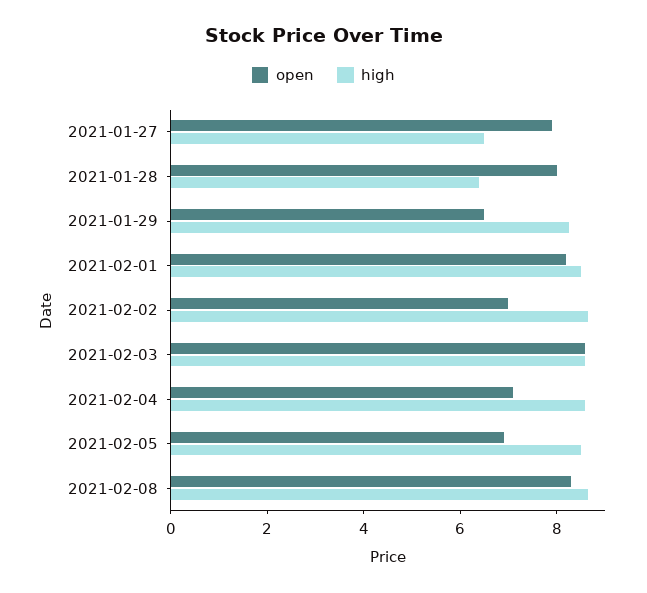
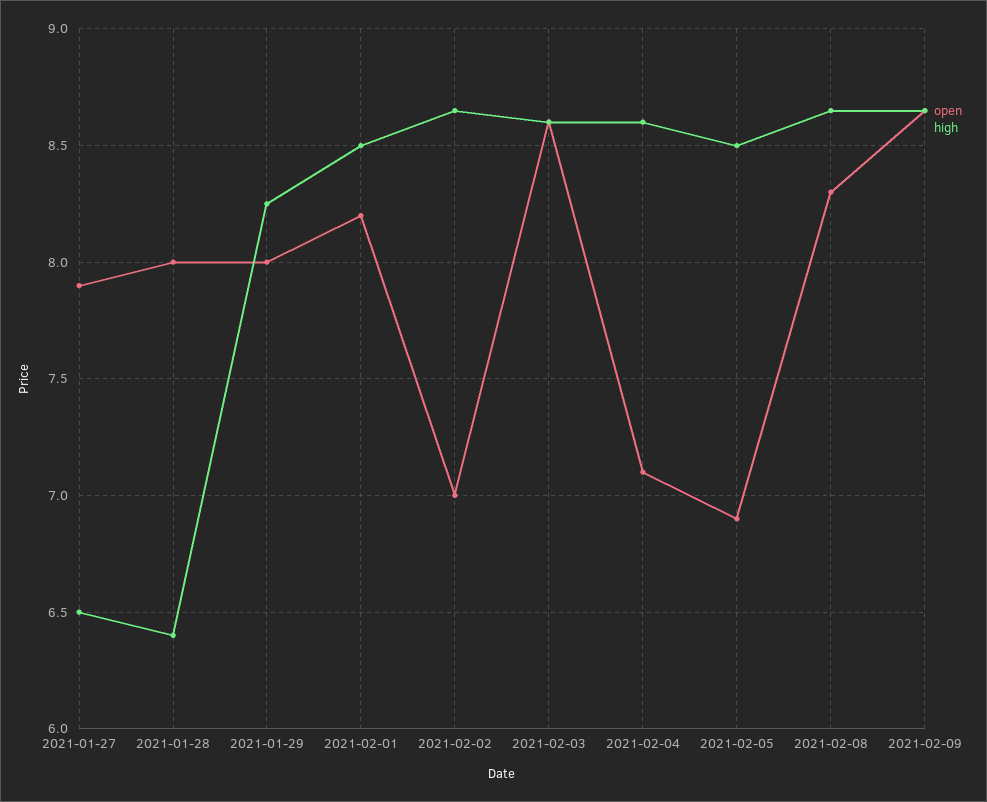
open, 2021-01-29: 6.5 -> 8
open, 2021-02-09: none -> 8.65
high, 2021-02-09: none -> 8.65

